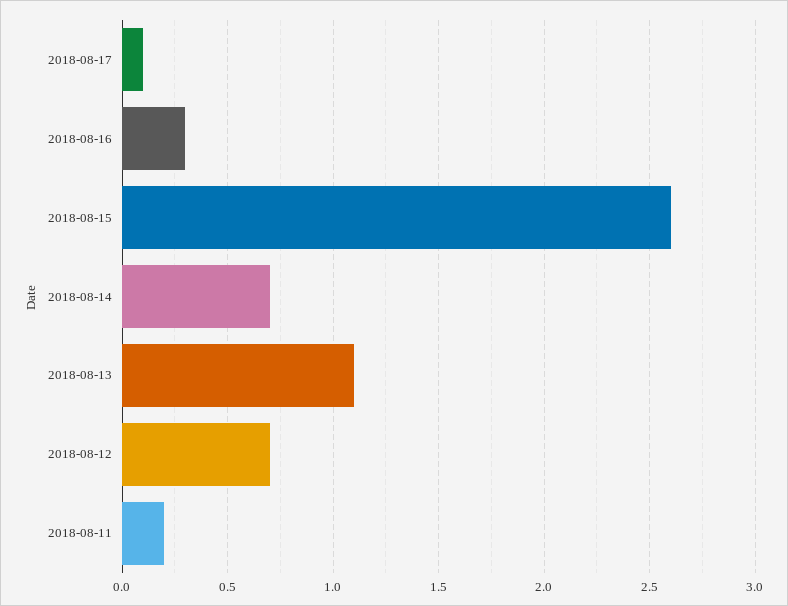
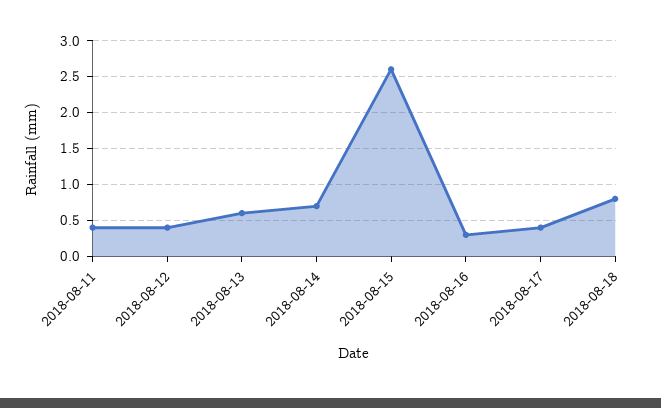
2018-08-17: 0.1 -> 0.4
2018-08-13: 1.1 -> 0.6
2018-08-12: 0.7 -> 0.4
2018-08-11: 0.2 -> 0.4
2018-08-18: none -> 0.8

